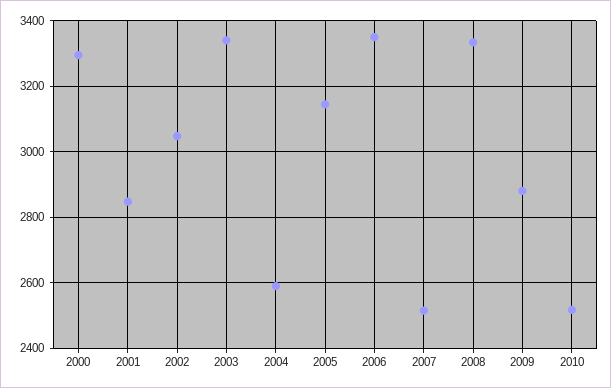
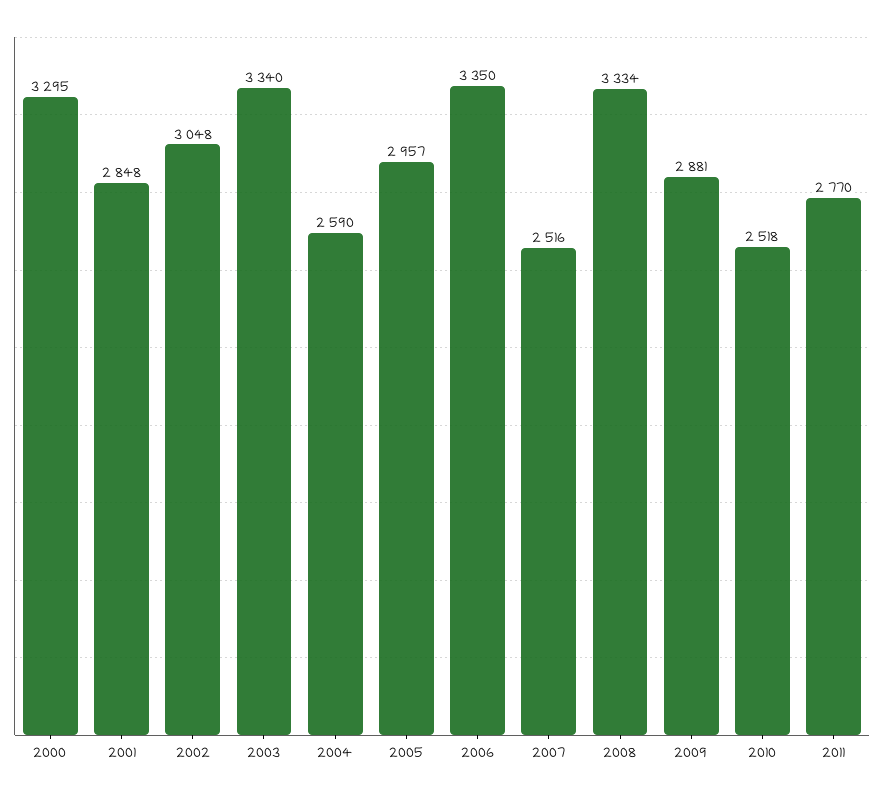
2005: 3140 -> 2957
2011: none -> 2770

